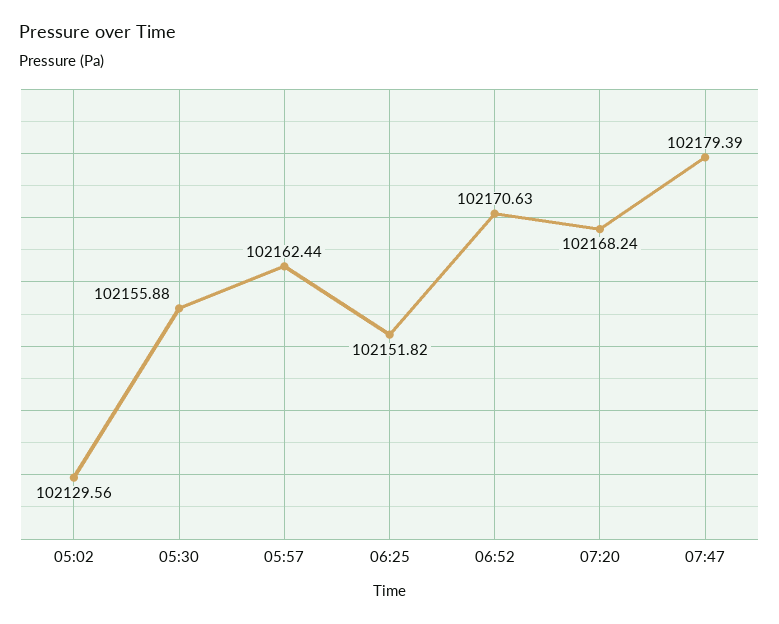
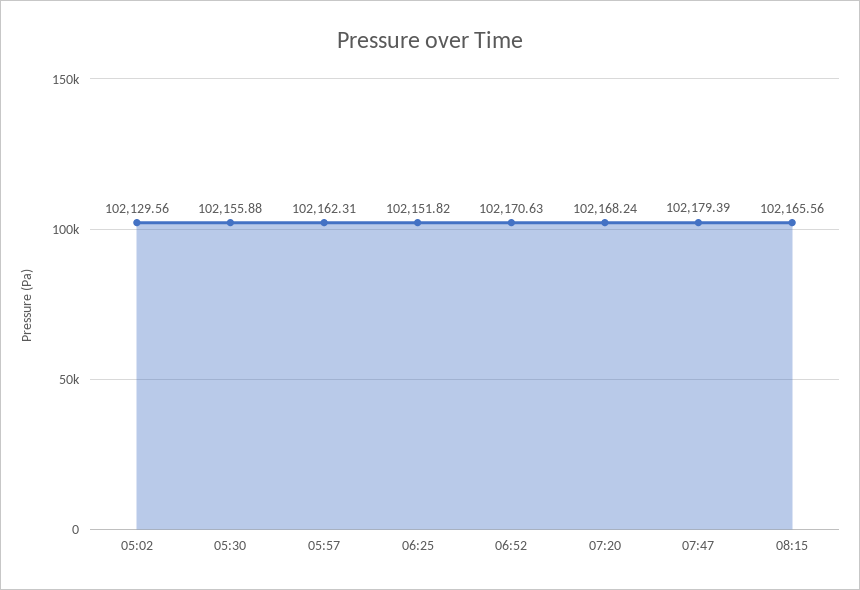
05:57: 102162.44 -> 102162.31
08:15: none -> 102165.56

